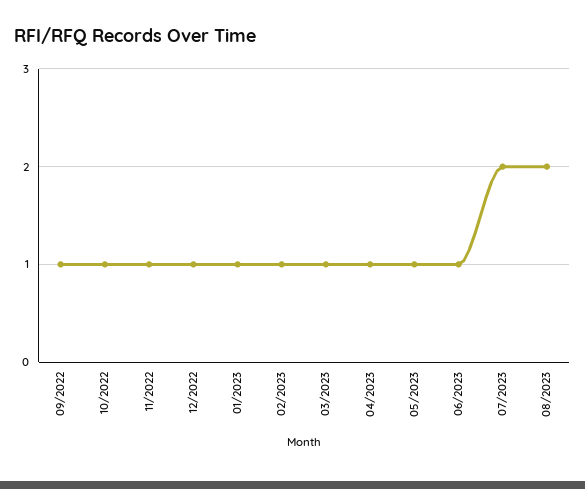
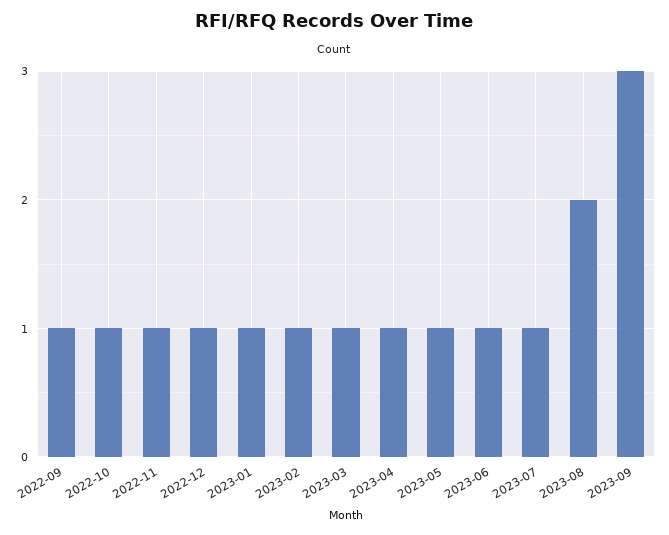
07/2023: 2 -> 1
2023-09: none -> 3

